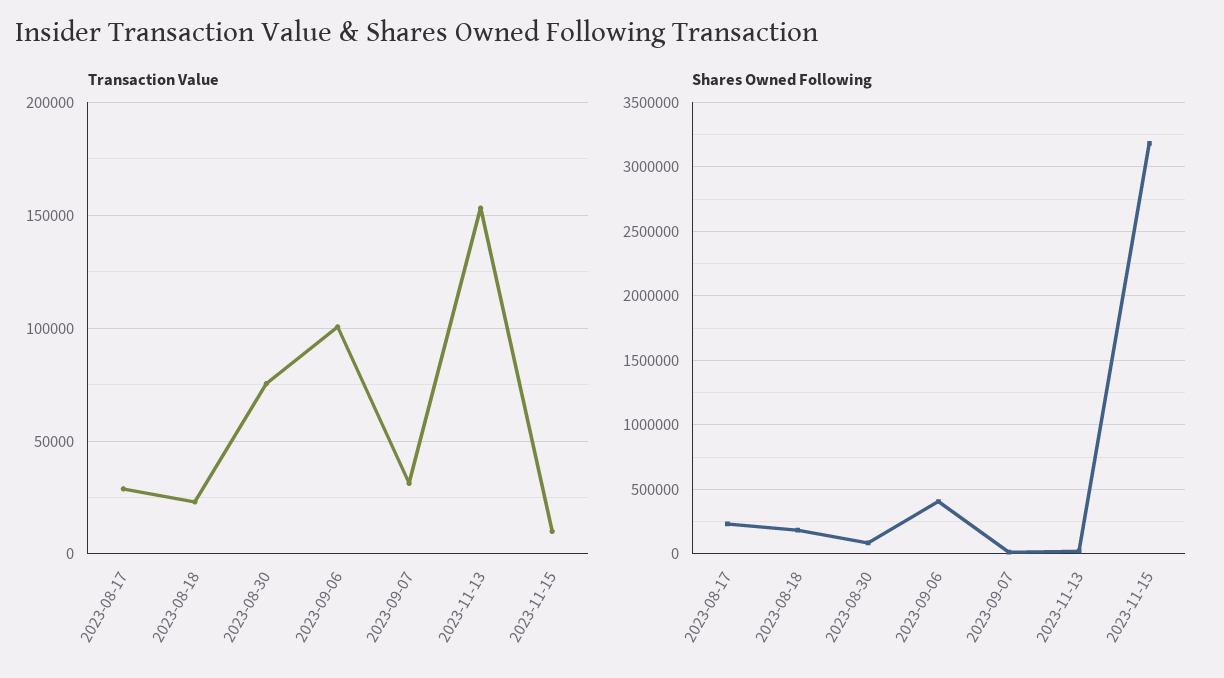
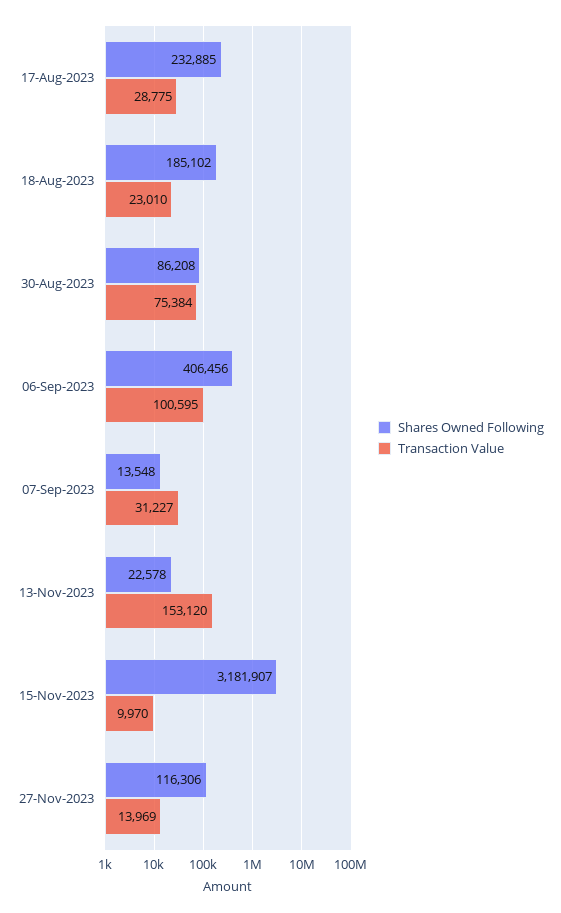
Shares Owned Following, 27-Nov-2023: none -> 116306
Transaction Value, 27-Nov-2023: none -> 13969

